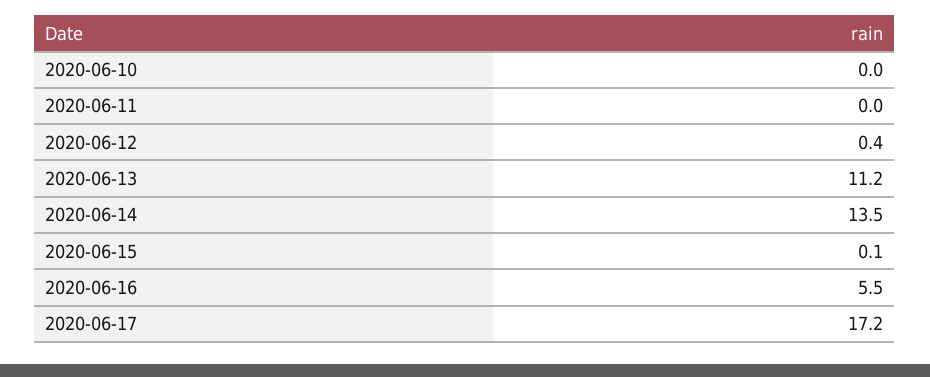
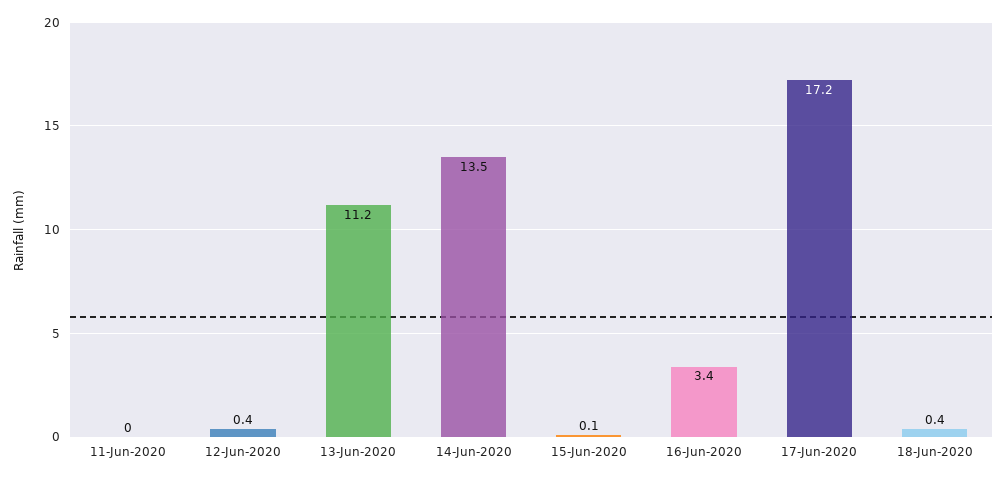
2020-06-10: 0 -> none
2020-06-16: 5.5 -> 3.4
18-Jun-2020: none -> 0.4

